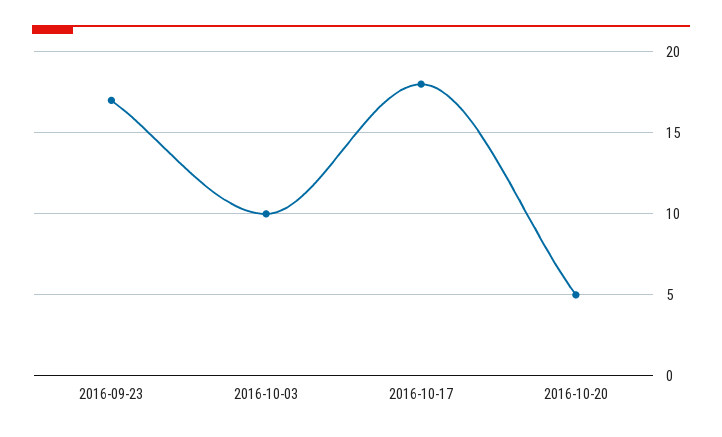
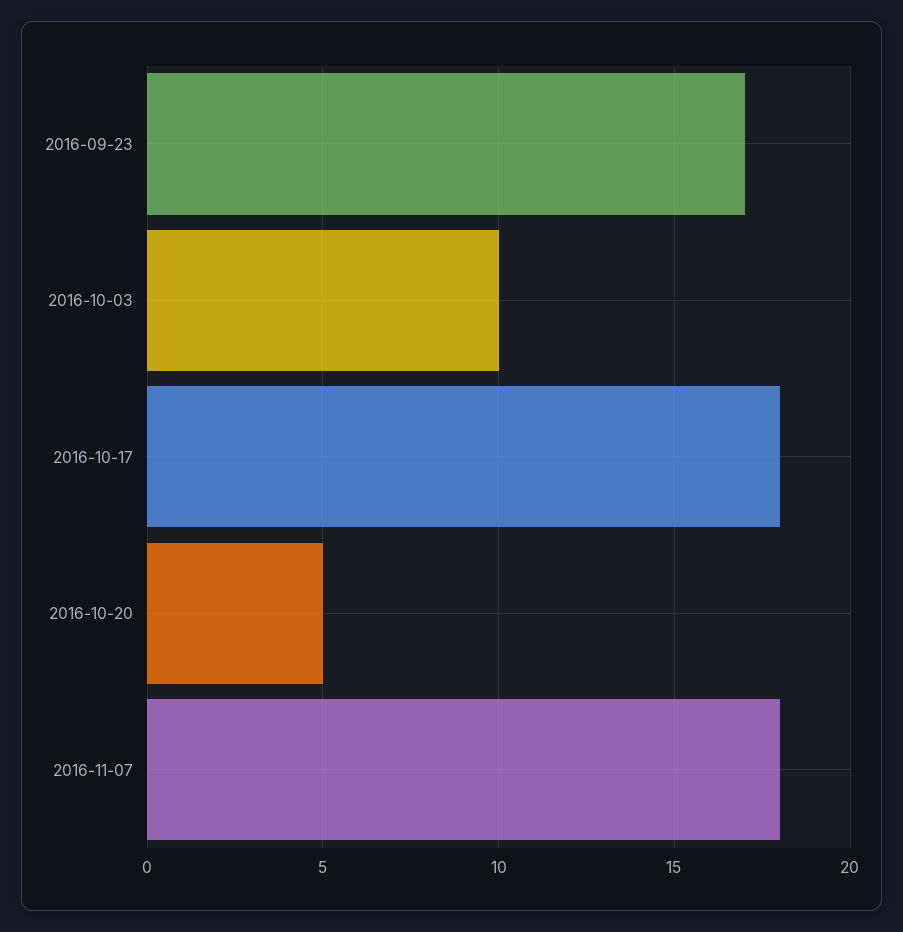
2016-11-07: none -> 18

